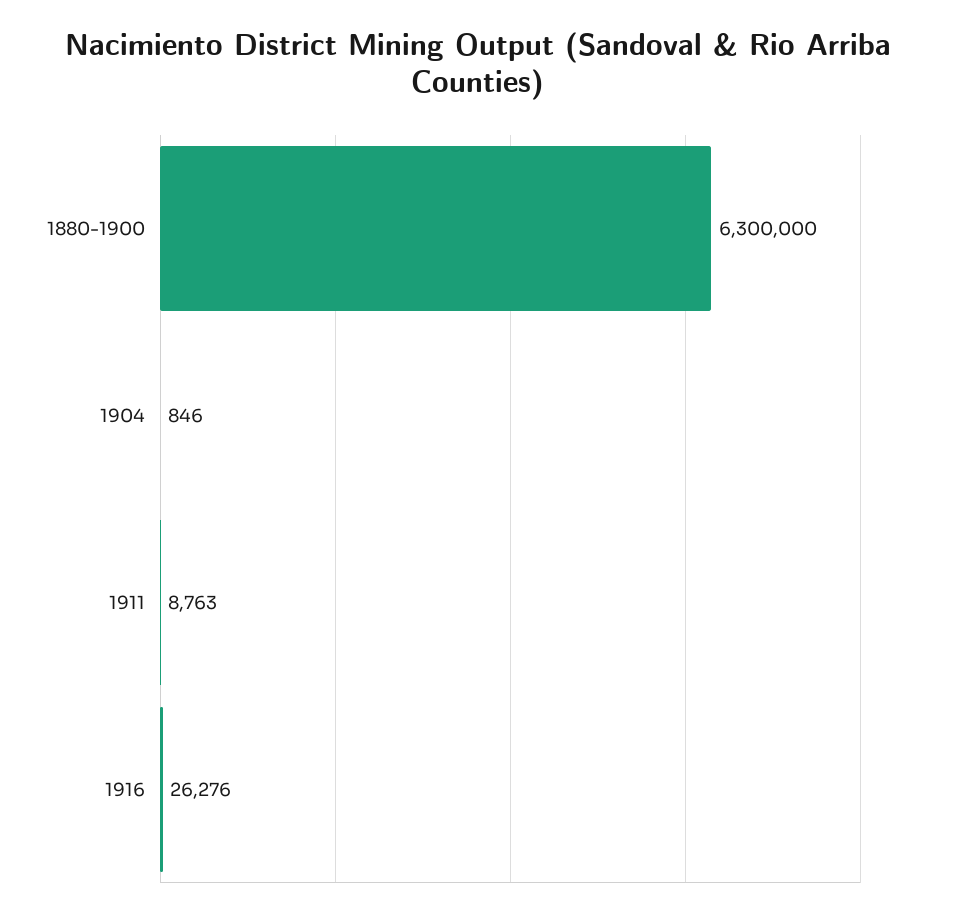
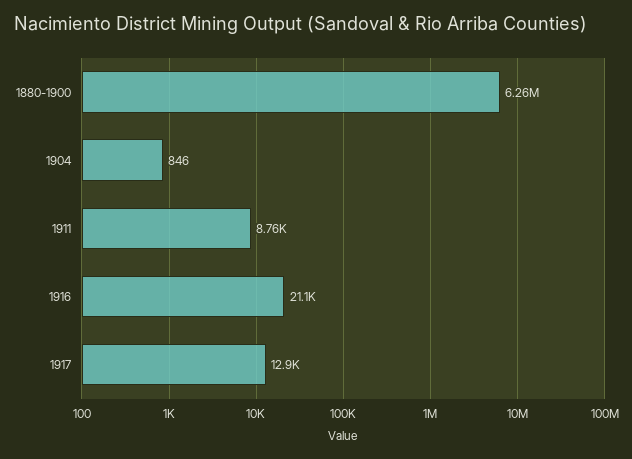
1880-1900: 6300000 -> 6260000
1916: 26276 -> 21100
1917: none -> 12900

